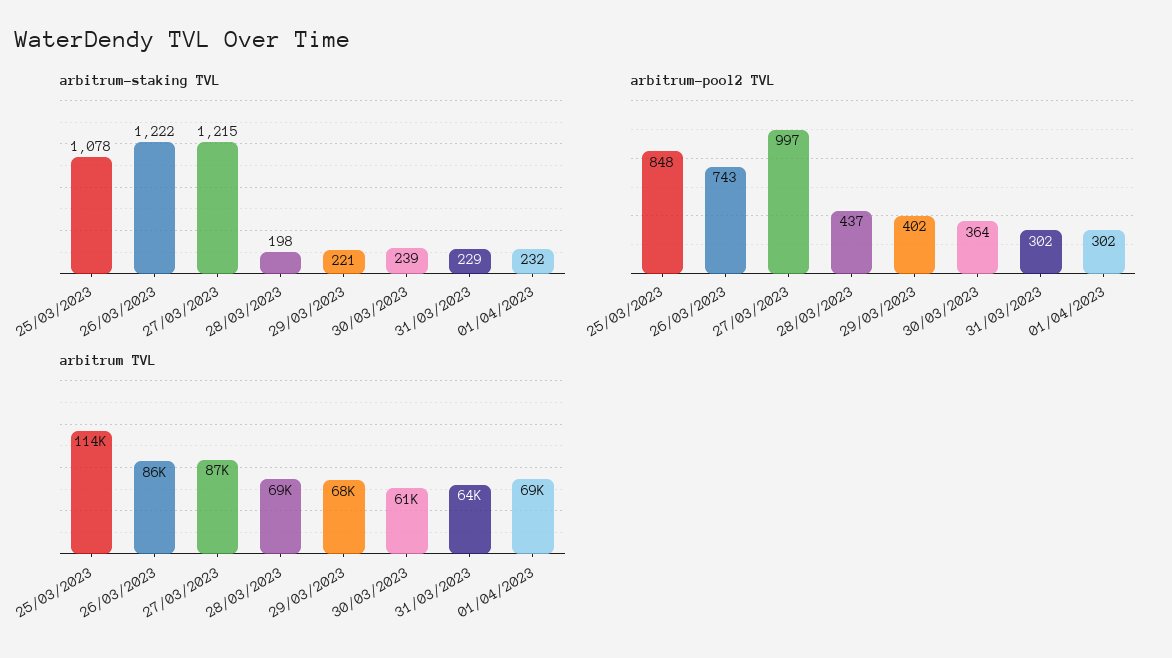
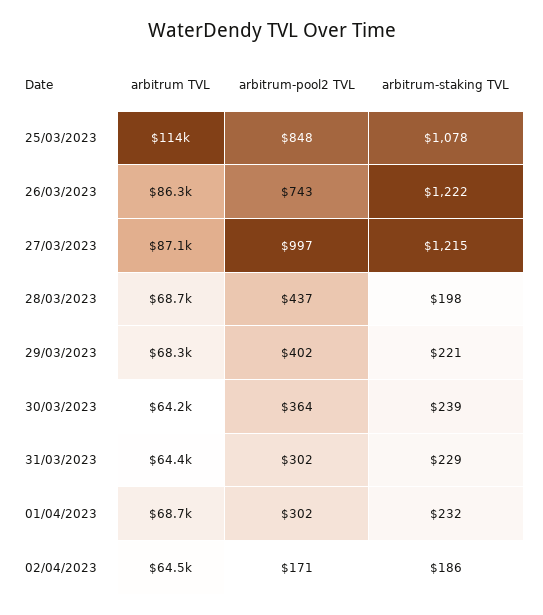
arbitrum TVL, 30/03/2023: 61000 -> 64200
arbitrum TVL, 02/04/2023: none -> 64500
arbitrum-pool2 TVL, 02/04/2023: none -> 171
arbitrum-staking TVL, 02/04/2023: none -> 186

